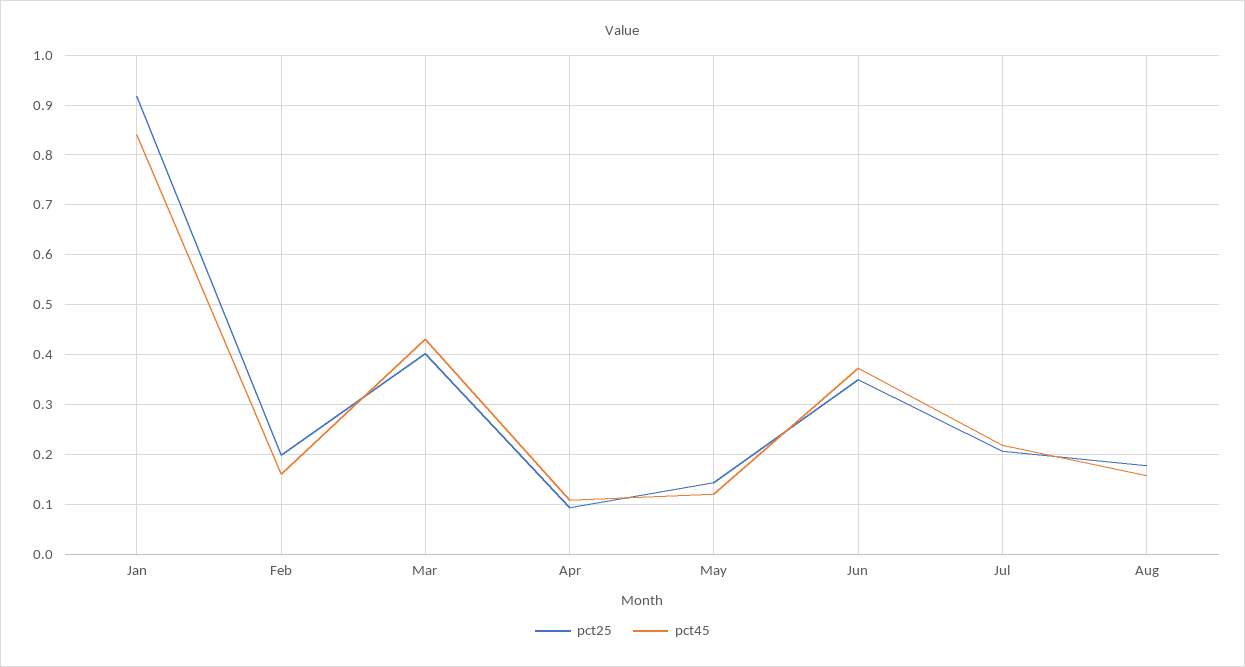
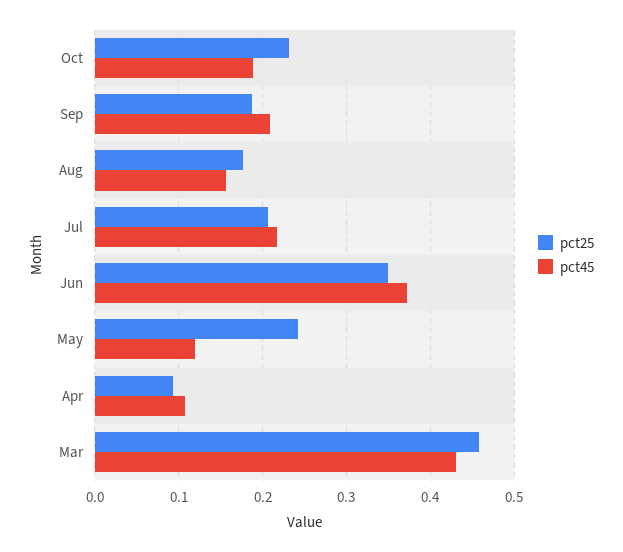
pct25, Jan: 0.92 -> none
pct45, Jan: 0.84 -> none
pct25, Feb: 0.2 -> none
pct45, Feb: 0.16 -> none
pct25, Mar: 0.4 -> 0.46
pct25, May: 0.14 -> 0.24
pct25, Oct: none -> 0.23
pct45, Oct: none -> 0.19
pct25, Sep: none -> 0.19
pct45, Sep: none -> 0.21

